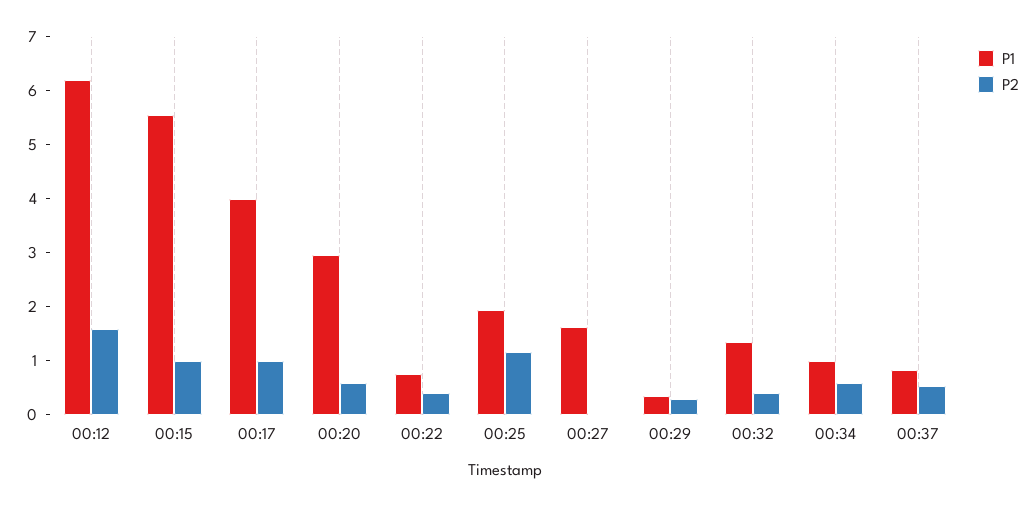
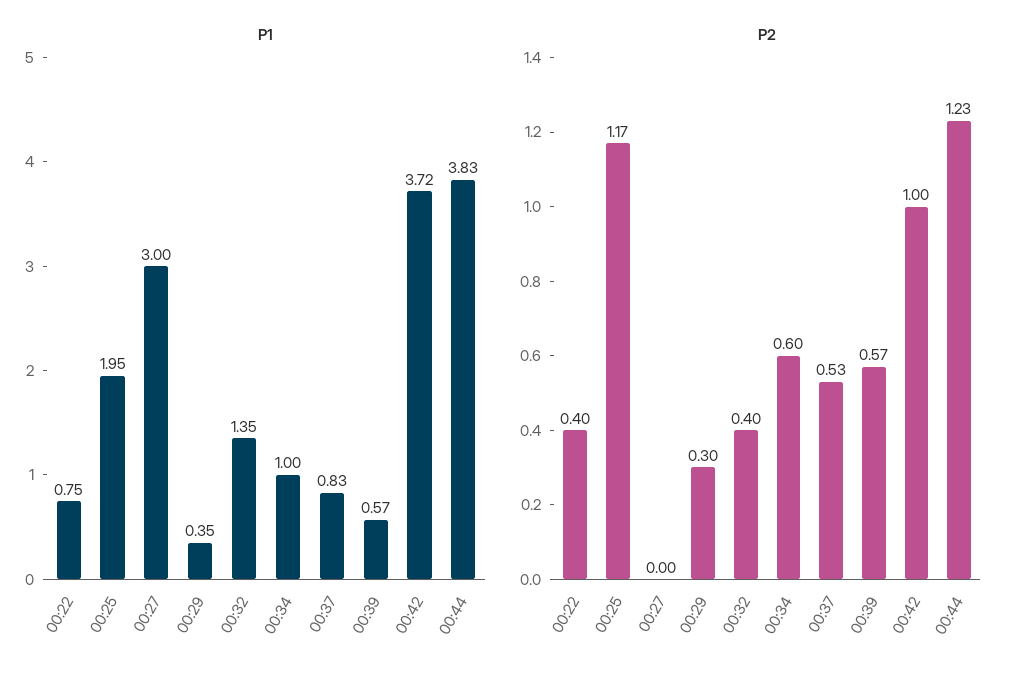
P1, 00:12: 6.2 -> none
P2, 00:12: 1.6 -> none
P1, 00:15: 5.6 -> none
P2, 00:15: 1 -> none
P1, 00:17: 4 -> none
P2, 00:17: 1 -> none
P1, 00:20: 3 -> none
P2, 00:20: 0.6 -> none
P1, 00:27: 1.6 -> 3
P1, 00:39: none -> 0.57
P1, 00:42: none -> 3.72
P1, 00:44: none -> 3.83
P2, 00:39: none -> 0.57
P2, 00:42: none -> 1
P2, 00:44: none -> 1.23

